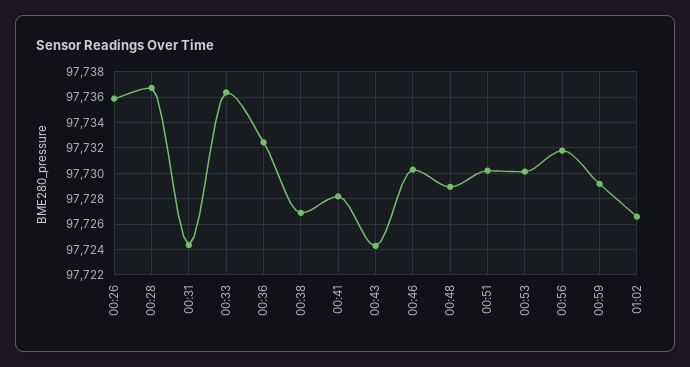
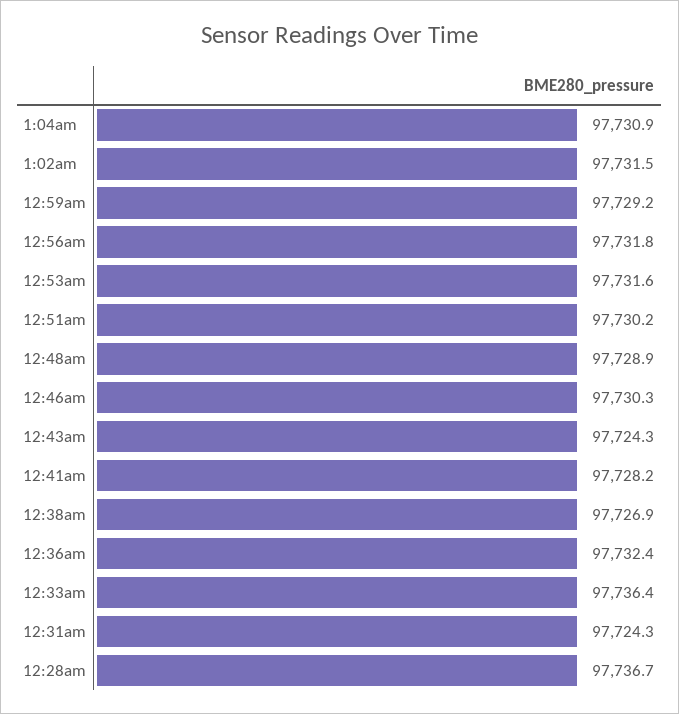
00:26: 97736 -> none
00:53: 97730 -> 97731.6
01:02: 97726.5 -> 97731.5
1:04am: none -> 97730.9

